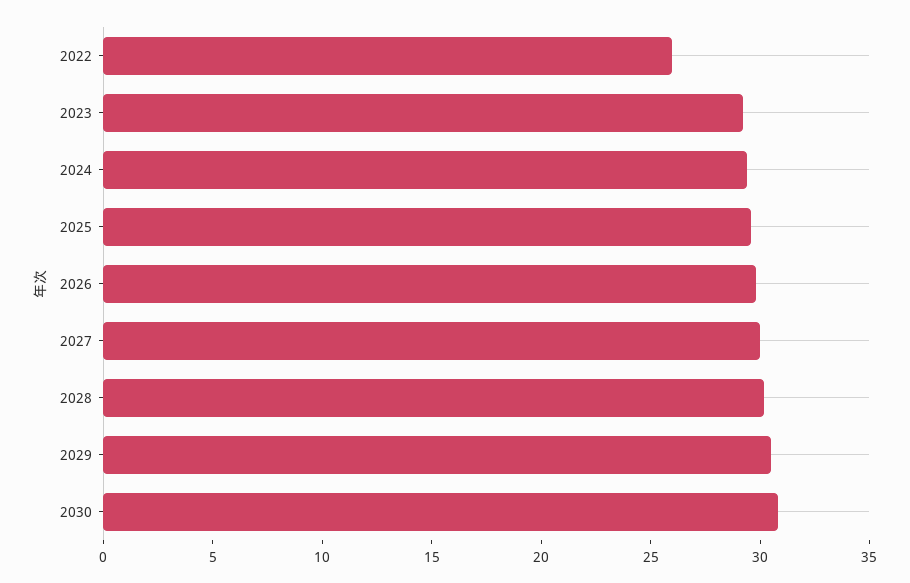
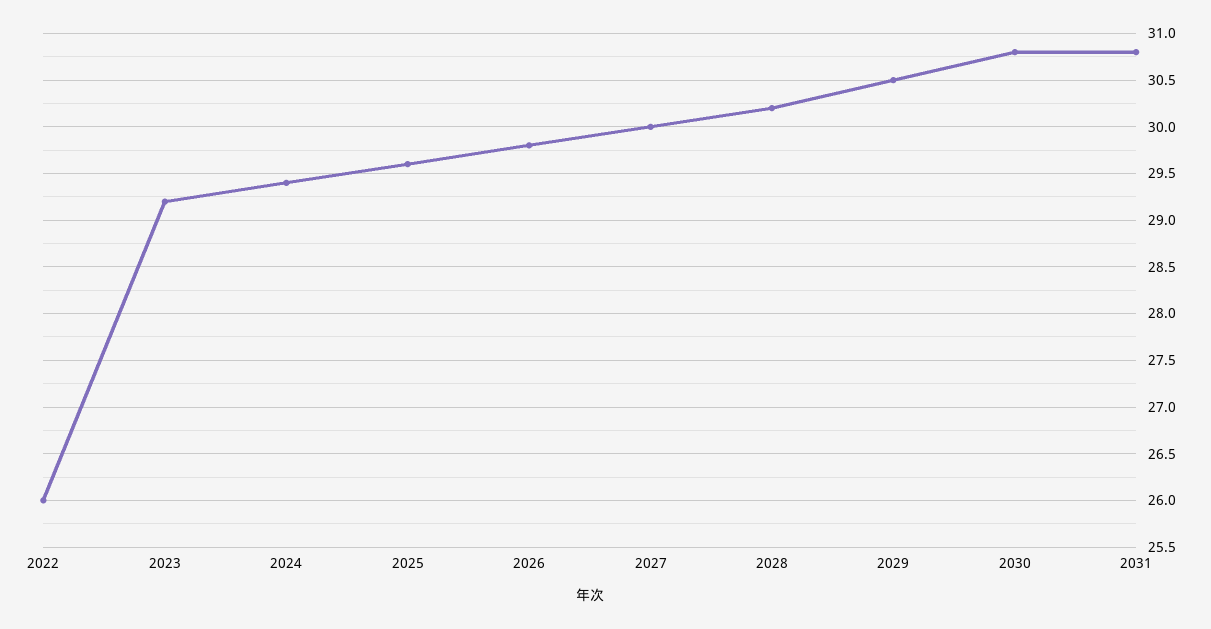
2031: none -> 30.8

